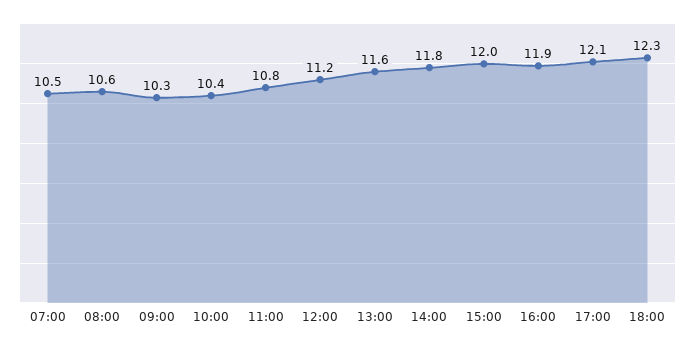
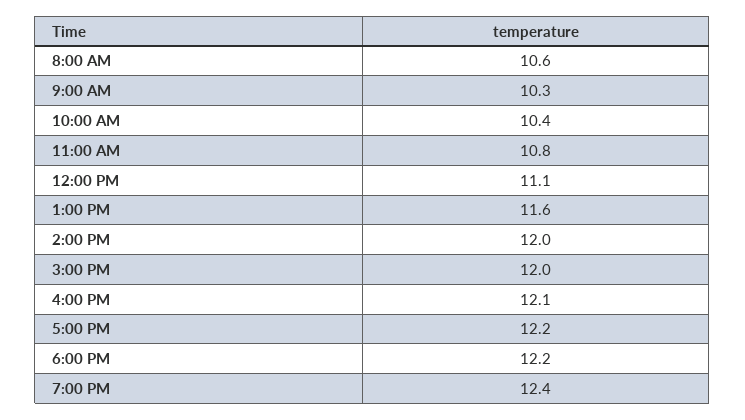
07:00: 10.5 -> none
12:00: 11.2 -> 11.1
14:00: 11.8 -> 12
16:00: 11.9 -> 12.1
17:00: 12.1 -> 12.2
18:00: 12.3 -> 12.2
7:00 PM: none -> 12.4

